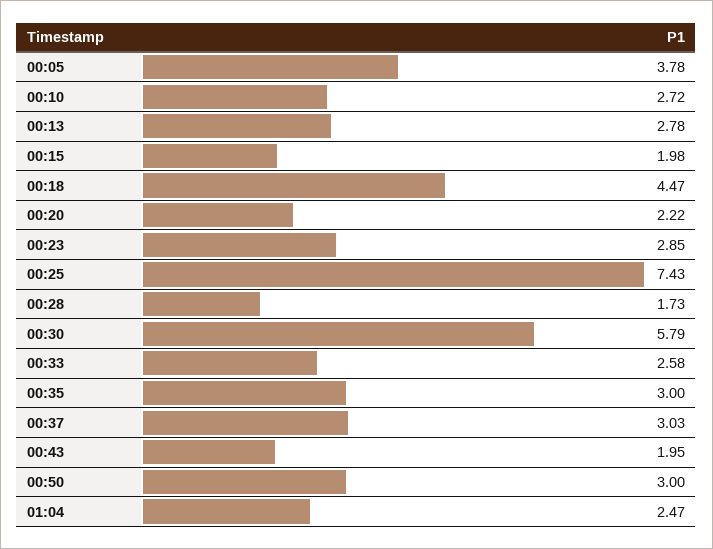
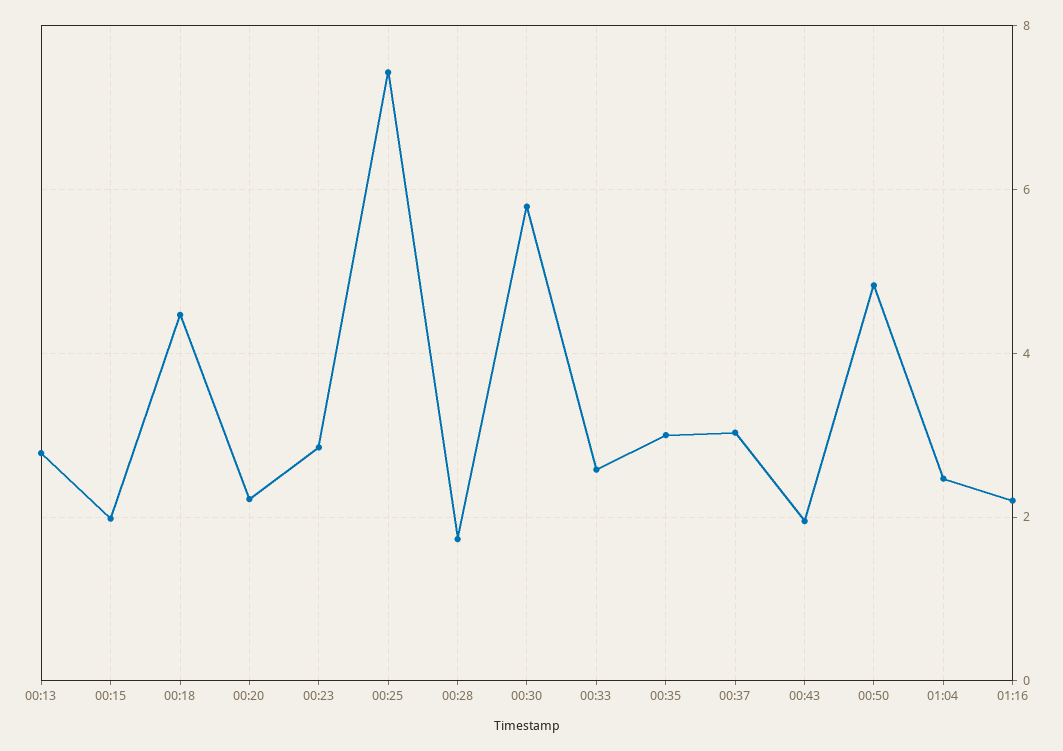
00:05: 3.78 -> none
00:10: 2.72 -> none
00:50: 3 -> 4.8
01:16: none -> 2.2

